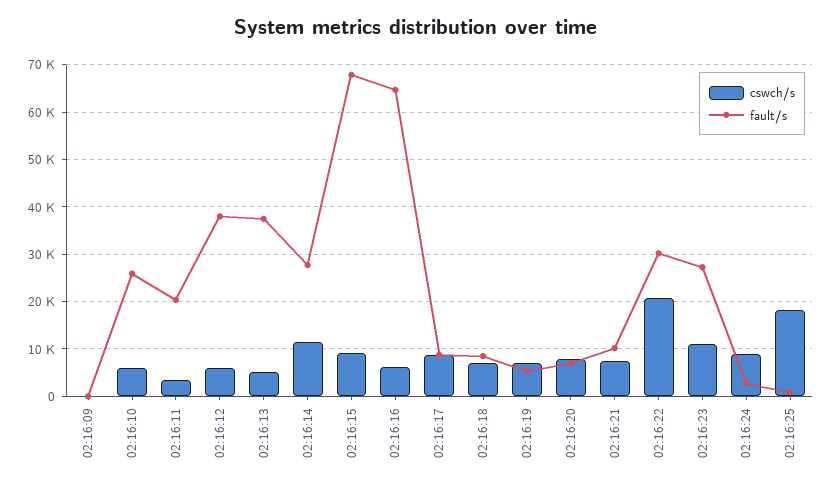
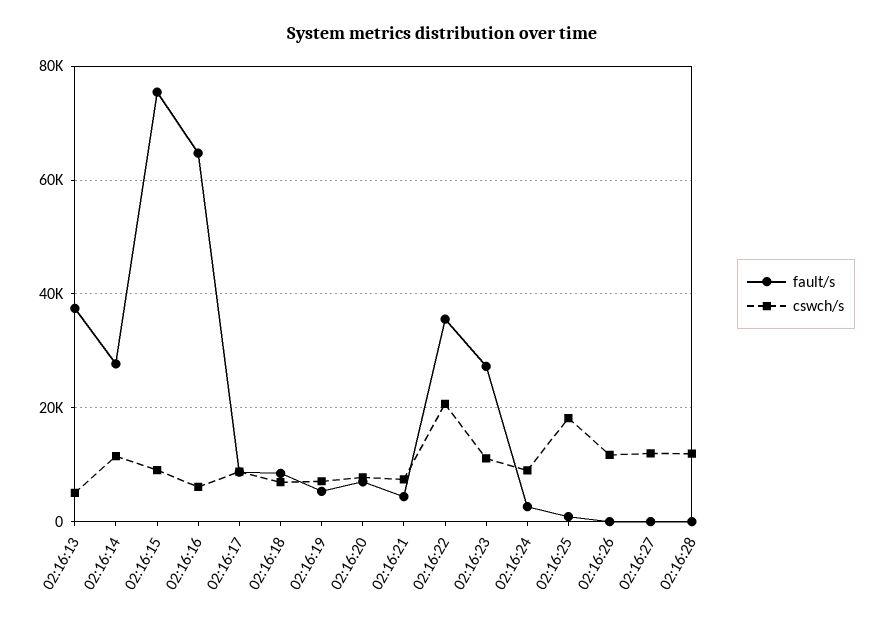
cswch/s, 02:16:09: 0 -> none
fault/s, 02:16:09: 0 -> none
cswch/s, 02:16:10: 6000 -> none
fault/s, 02:16:10: 26000 -> none
cswch/s, 02:16:11: 4000 -> none
fault/s, 02:16:11: 20000 -> none
cswch/s, 02:16:12: 6000 -> none
fault/s, 02:16:12: 38000 -> none
fault/s, 02:16:15: 68000 -> 76000
fault/s, 02:16:21: 10000 -> 4000
fault/s, 02:16:22: 30000 -> 36000
fault/s, 02:16:26: none -> 0
cswch/s, 02:16:26: none -> 12000
fault/s, 02:16:27: none -> 0
cswch/s, 02:16:27: none -> 12000
fault/s, 02:16:28: none -> 0
cswch/s, 02:16:28: none -> 12000

